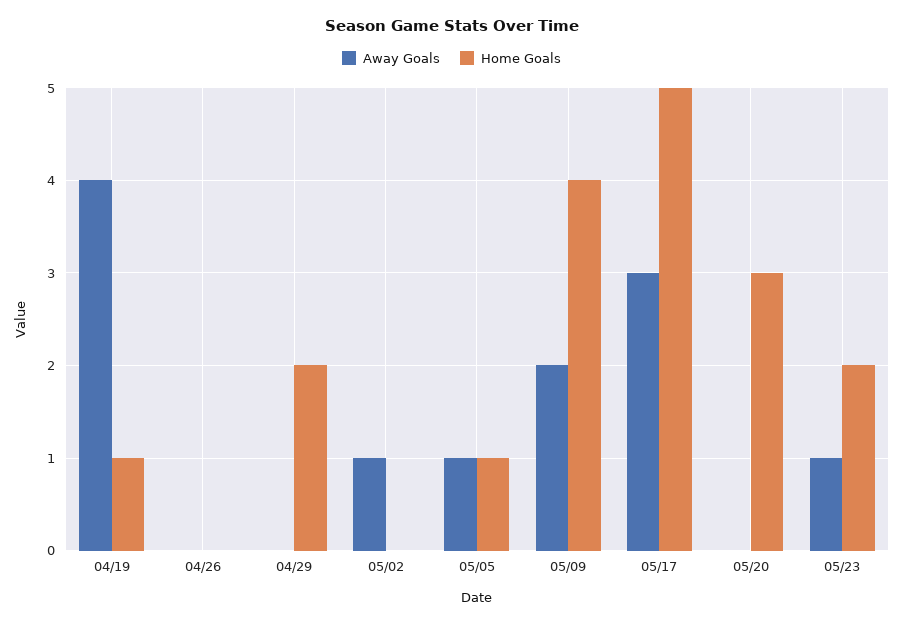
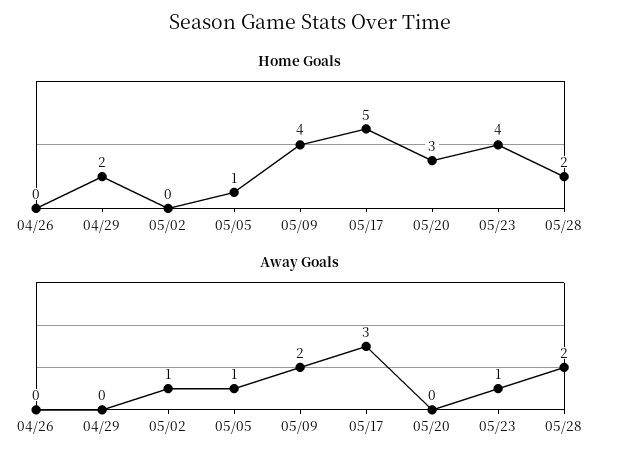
Away Goals, 04/19: 4 -> none
Home Goals, 04/19: 1 -> none
Home Goals, 05/23: 2 -> 4
Home Goals, 05/28: none -> 2
Away Goals, 05/28: none -> 2

